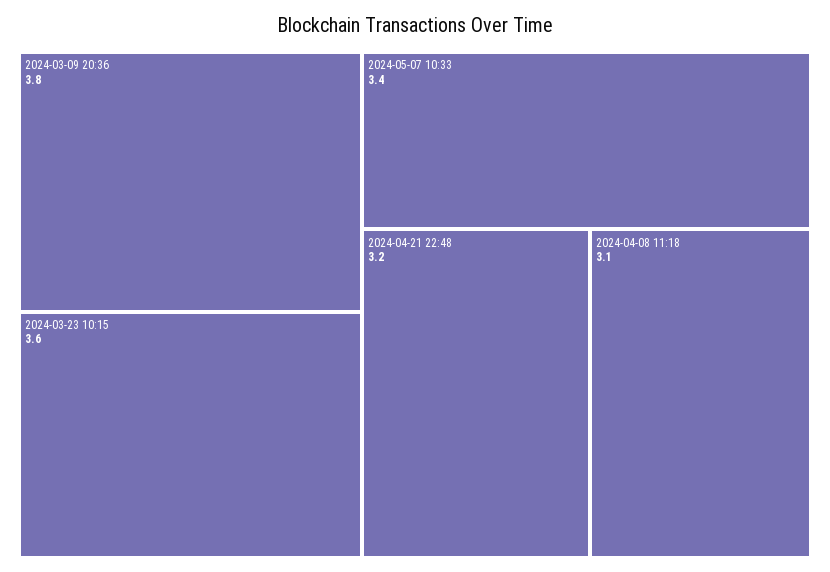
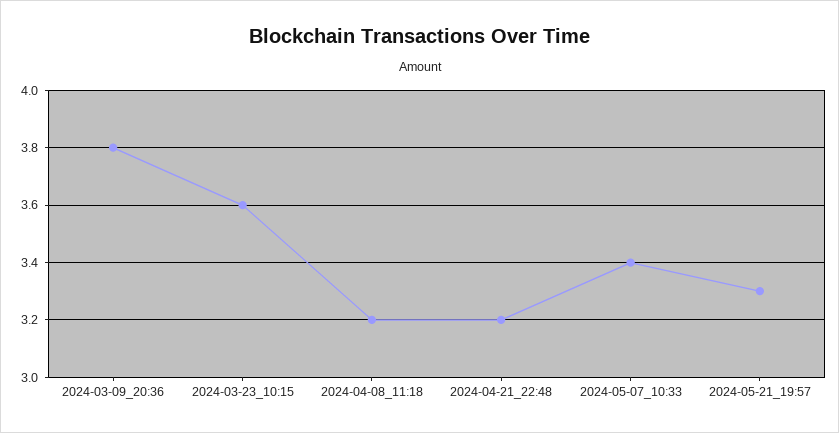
2024-04-08 11:18: 3.1 -> 3.2
2024-05-21_19:57: none -> 3.3

